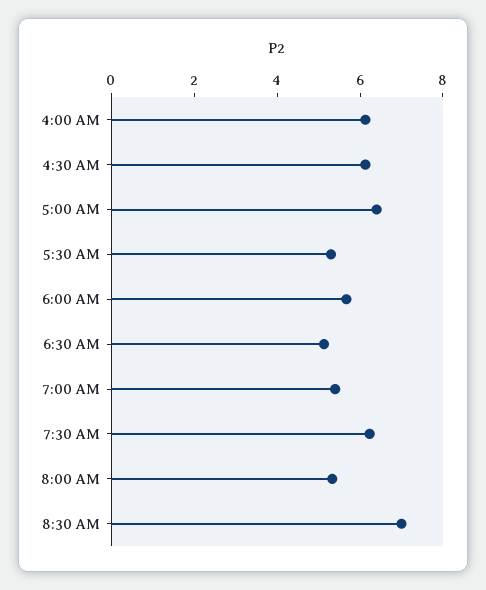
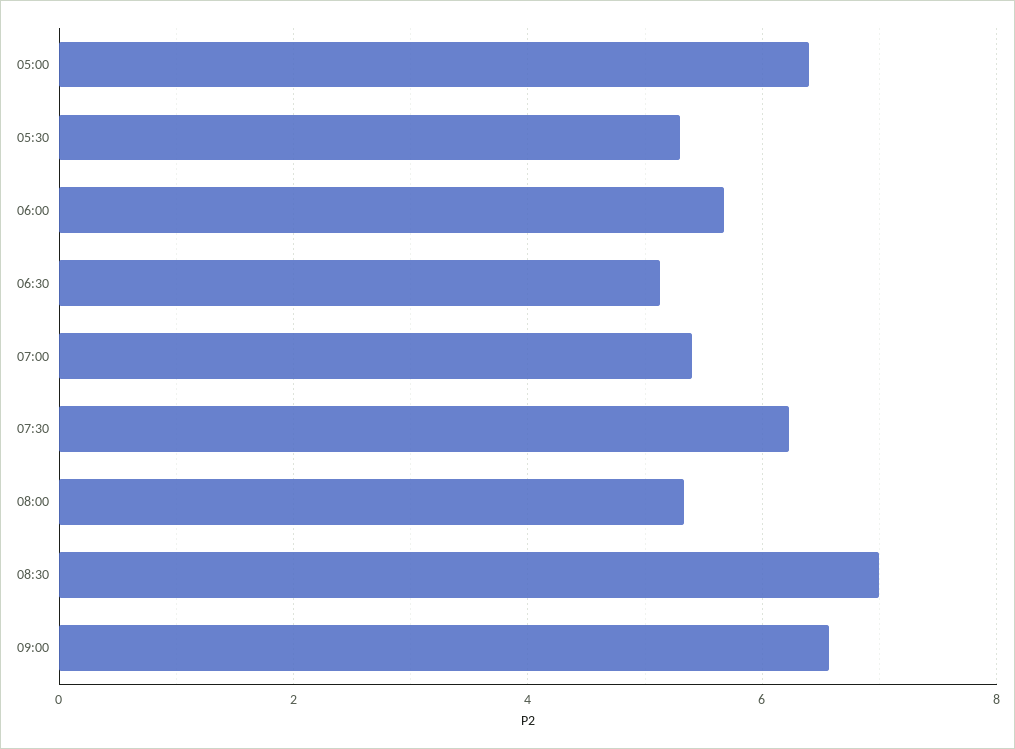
4:00 AM: 6 -> none
4:30 AM: 6 -> none
09:00: none -> 6.6

